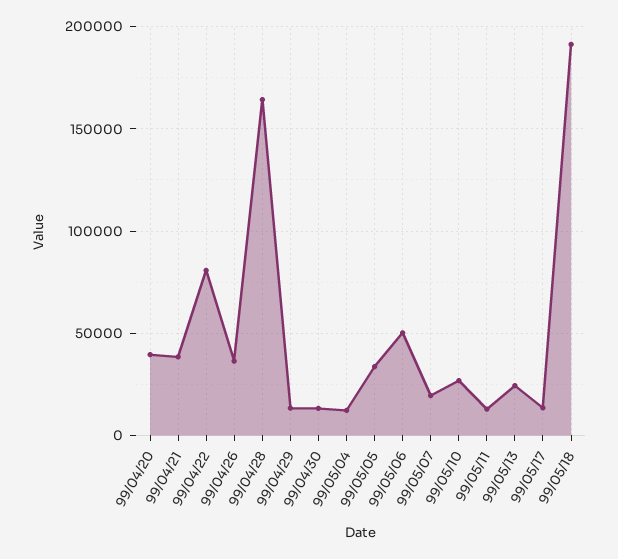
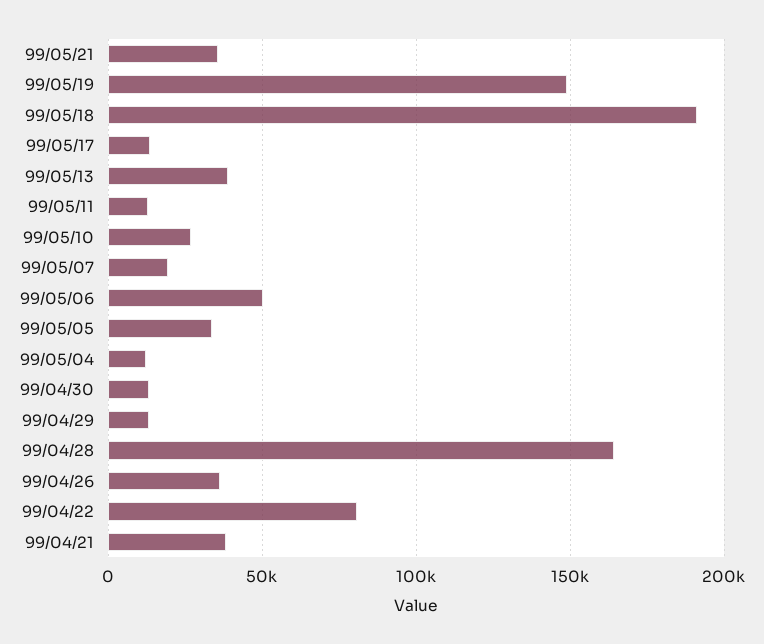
99/04/20: 40000 -> none
99/05/13: 25000 -> 40000
99/05/21: none -> 35000
99/05/19: none -> 150000

